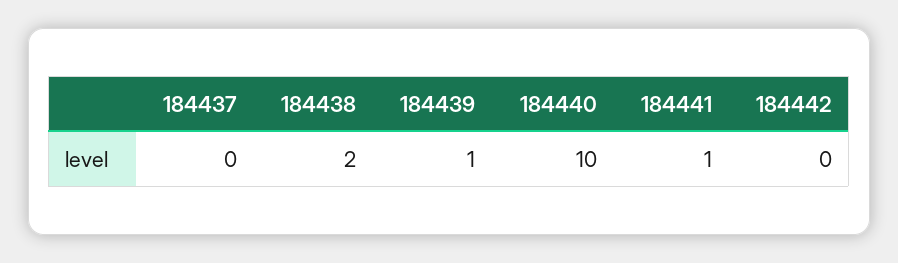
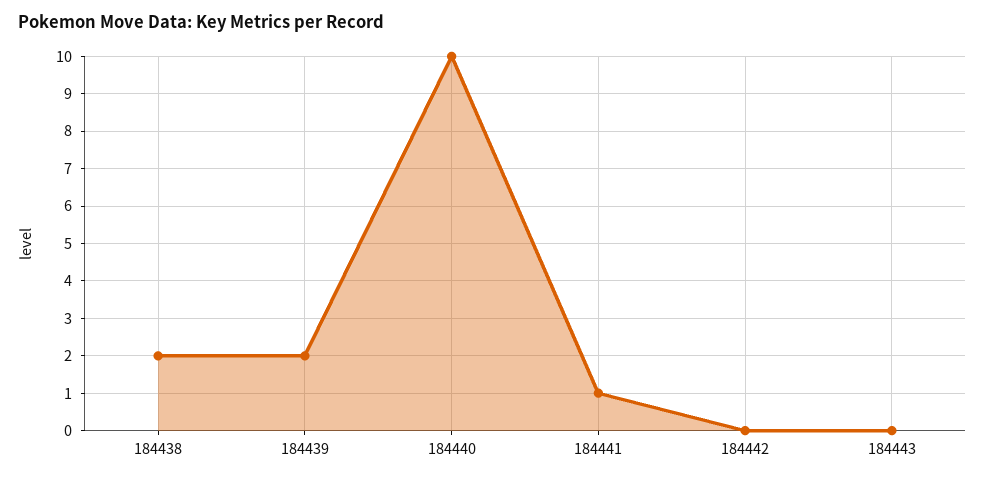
184437: 0 -> none
184439: 1 -> 2
184443: none -> 0

